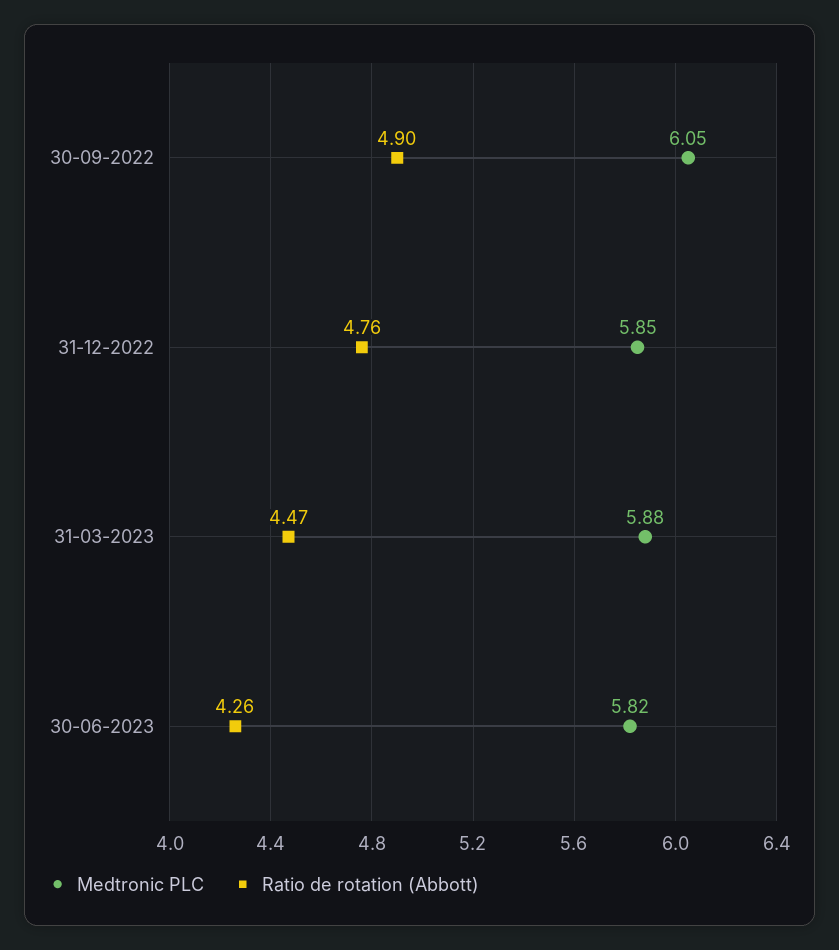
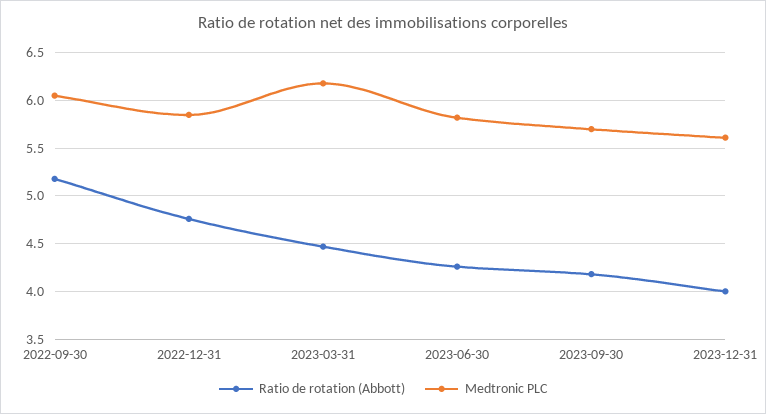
Ratio de rotation (Abbott), 30-09-2022: 4.9 -> 5.2
Medtronic PLC, 31-03-2023: 5.88 -> 6.2
Ratio de rotation (Abbott), 2023-09-30: none -> 4.2
Medtronic PLC, 2023-09-30: none -> 5.7
Ratio de rotation (Abbott), 2023-12-31: none -> 4
Medtronic PLC, 2023-12-31: none -> 5.6

